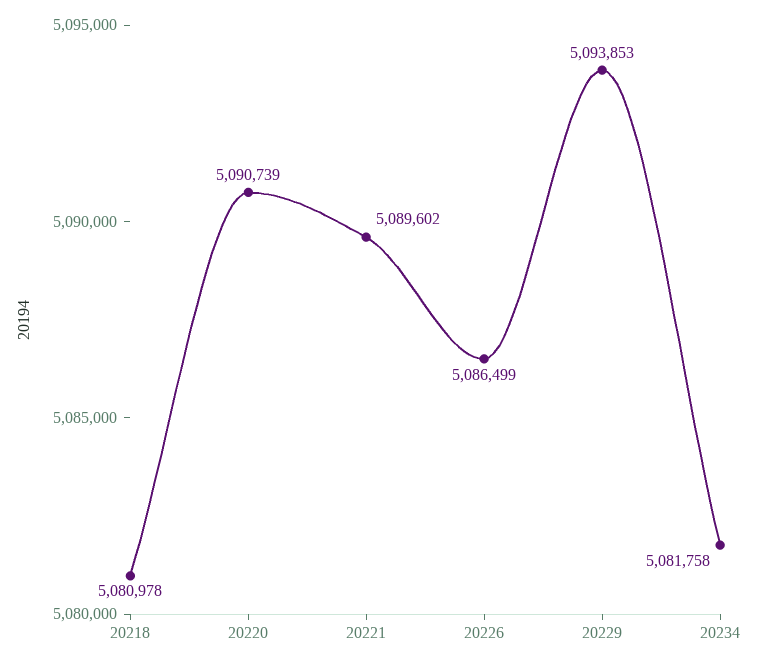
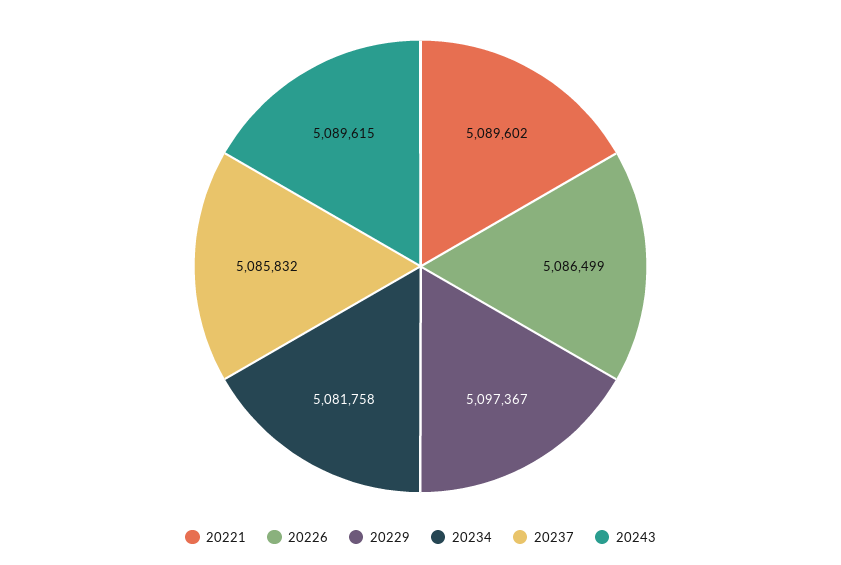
20218: 5080978 -> none
20220: 5090739 -> none
20229: 5093853 -> 5097367
20237: none -> 5085832
20243: none -> 5089615

